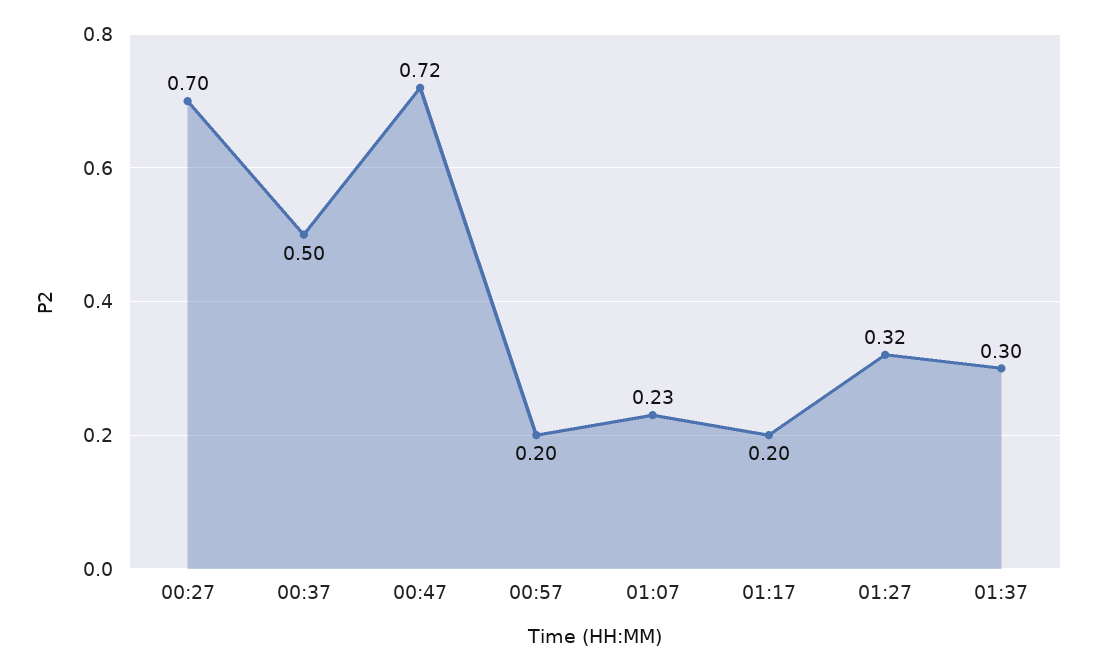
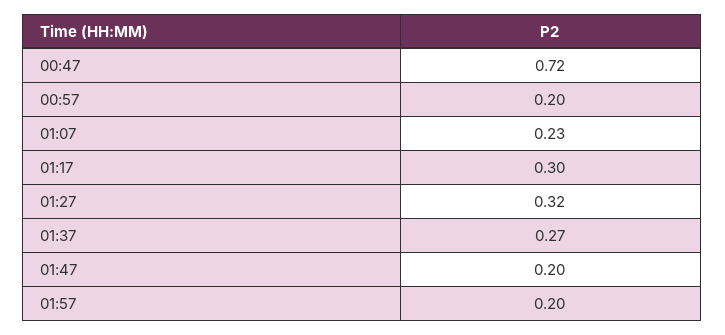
00:27: 0.7 -> none
00:37: 0.5 -> none
01:17: 0.2 -> 0.3
01:37: 0.3 -> 0.27
01:47: none -> 0.2
01:57: none -> 0.2

